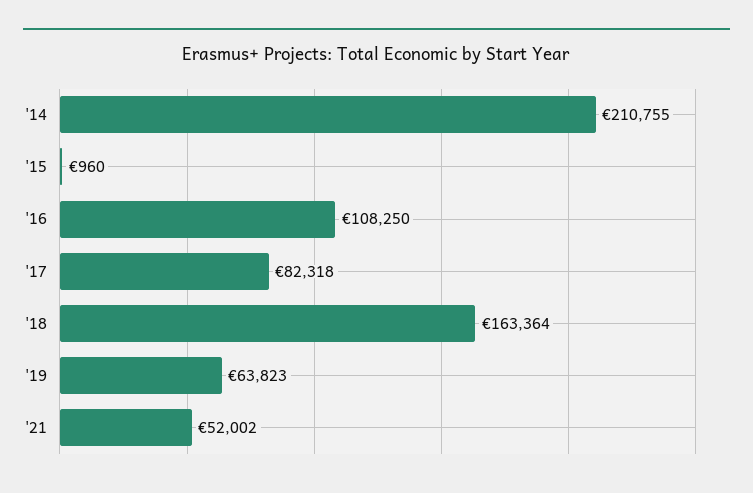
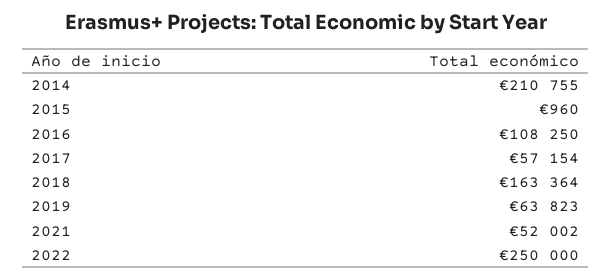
'17: 82318 -> 57154
2022: none -> 250000

